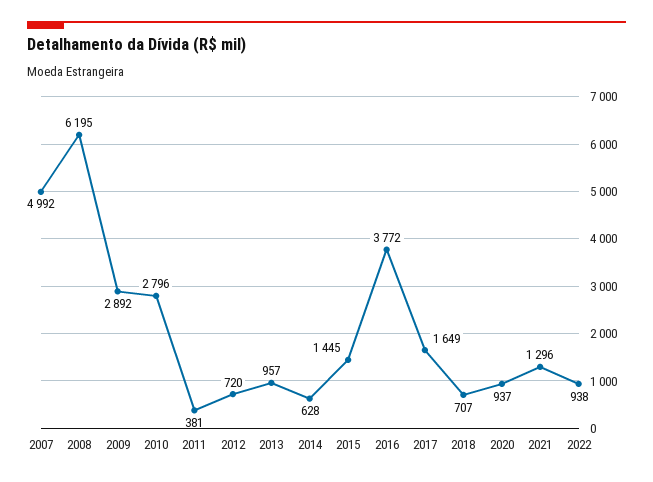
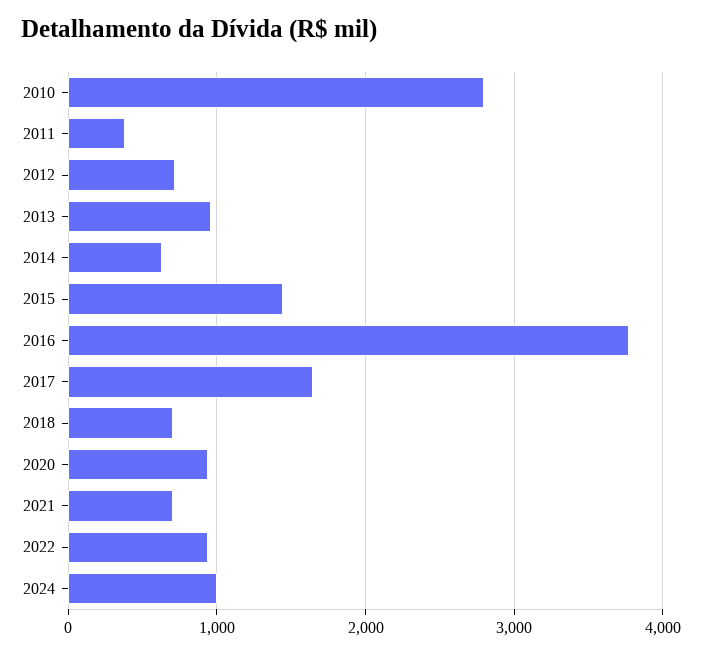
2007: 4992 -> none
2008: 6195 -> none
2009: 2892 -> none
2021: 1296 -> 700
2024: none -> 1000

